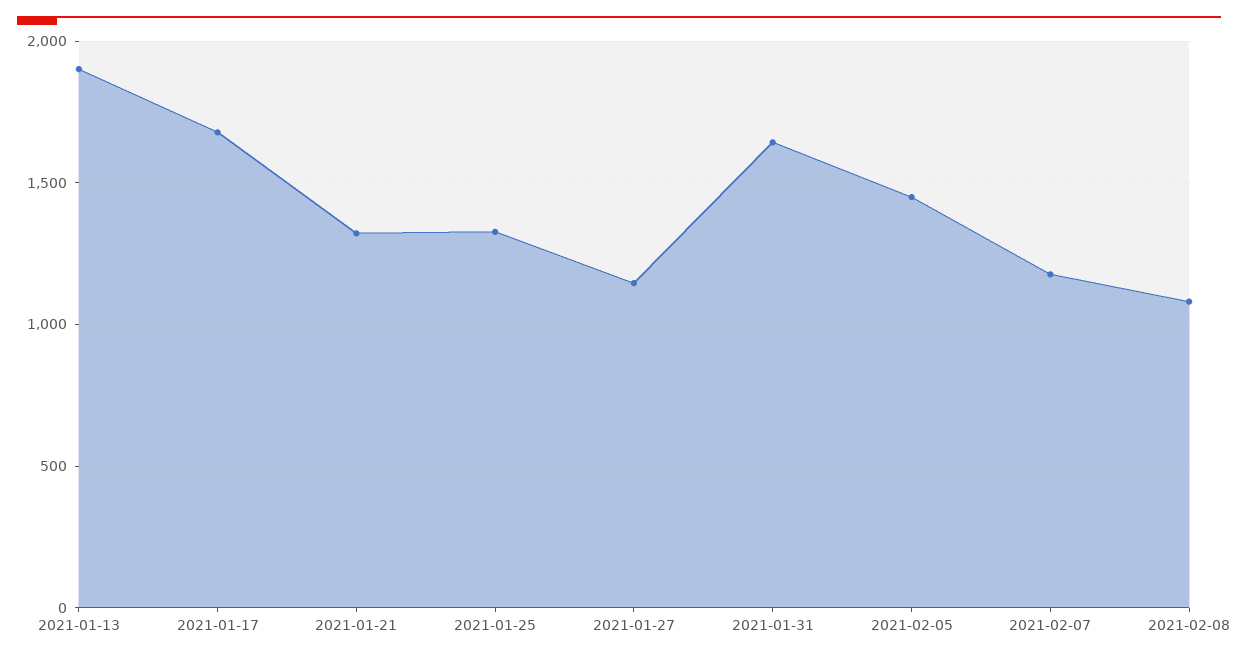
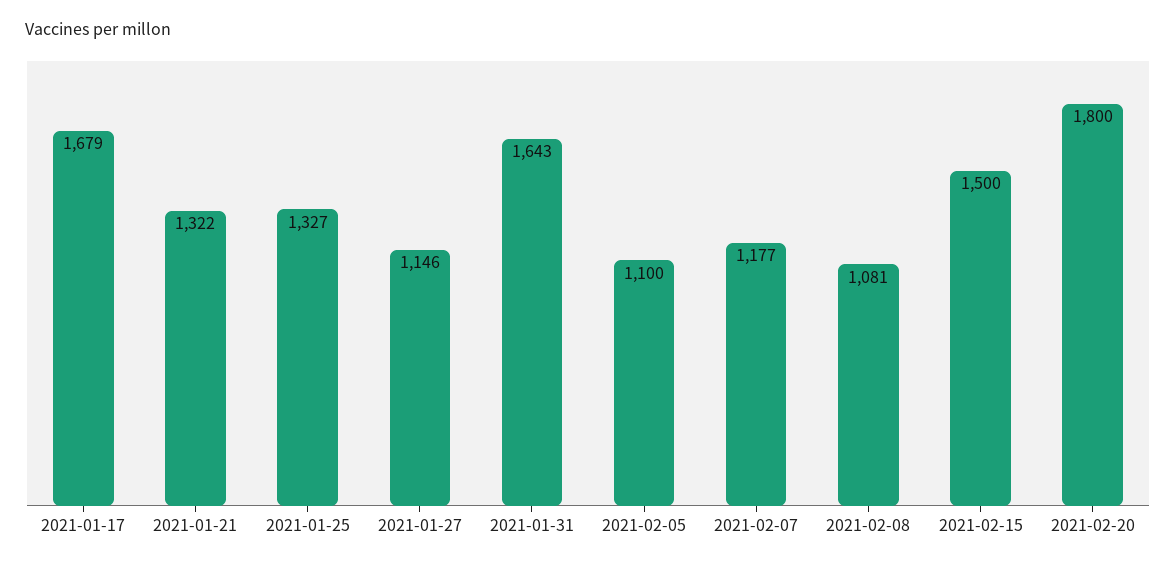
2021-01-13: 1900 -> none
2021-02-05: 1450 -> 1100
2021-02-15: none -> 1500
2021-02-20: none -> 1800

